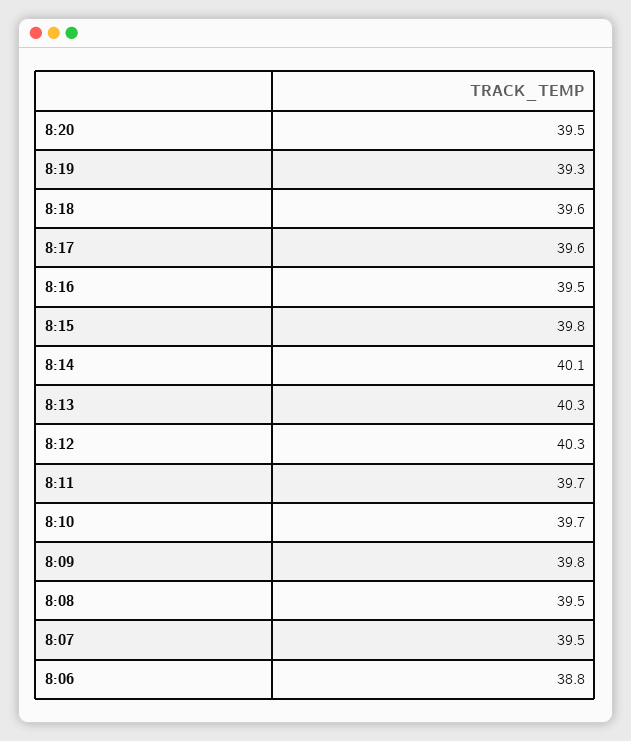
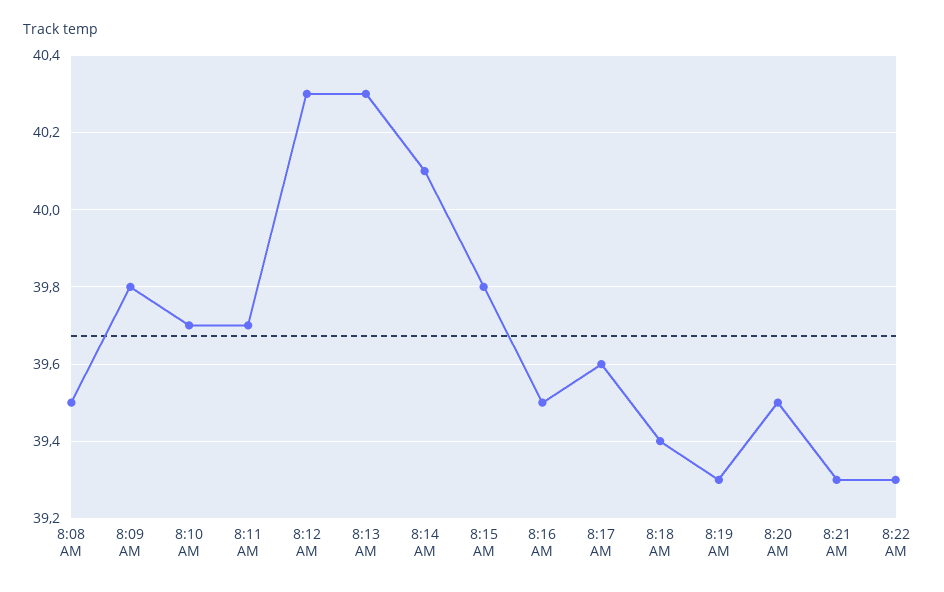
8:18: 39.6 -> 39.4
8:07: 39.5 -> none
8:06: 38.8 -> none
8:21 AM: none -> 39.3
8:22 AM: none -> 39.3

